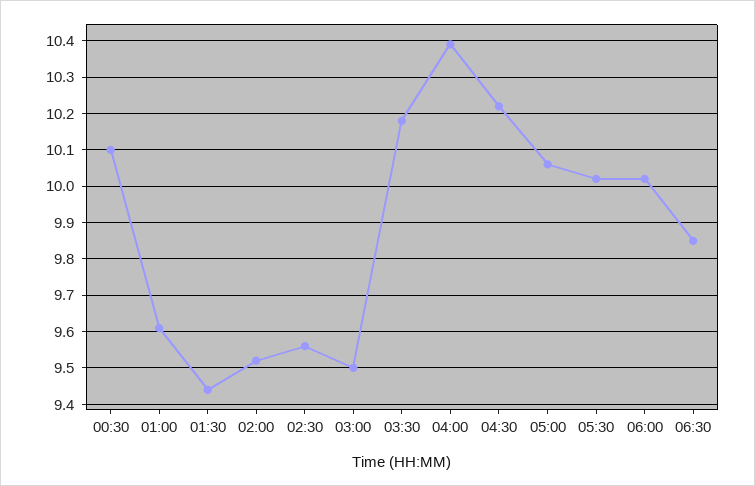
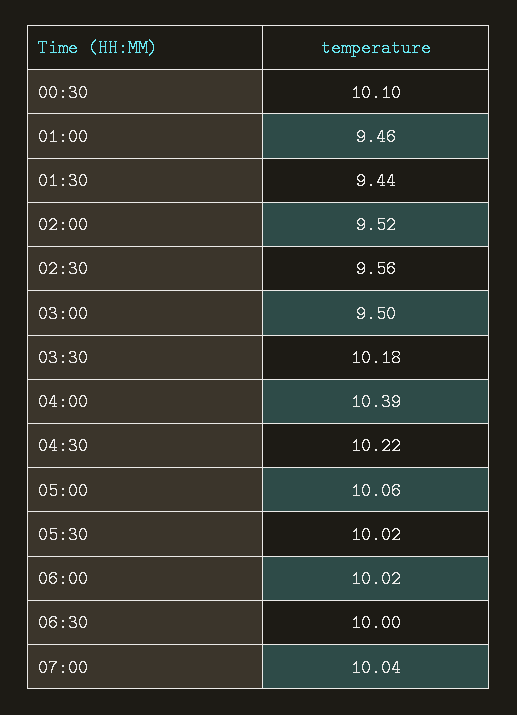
01:00: 9.6 -> 9.46
06:30: 9.85 -> 10
07:00: none -> 10.04

